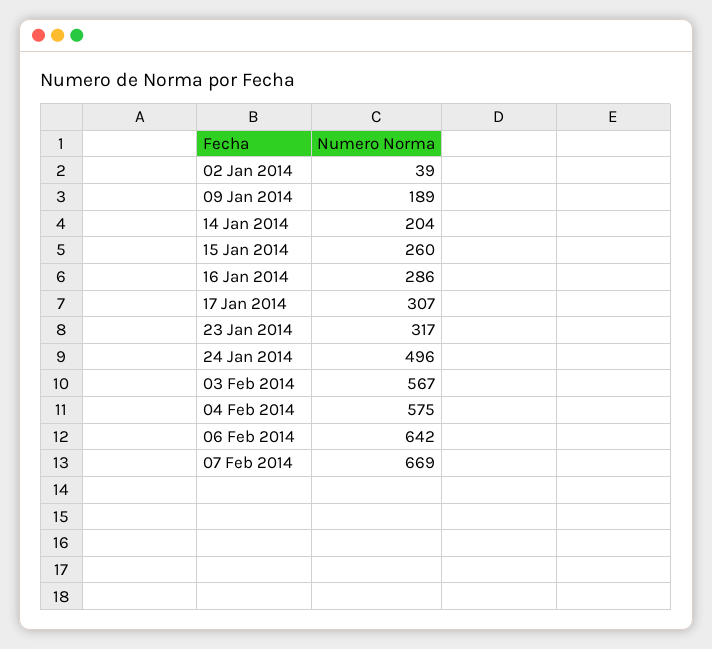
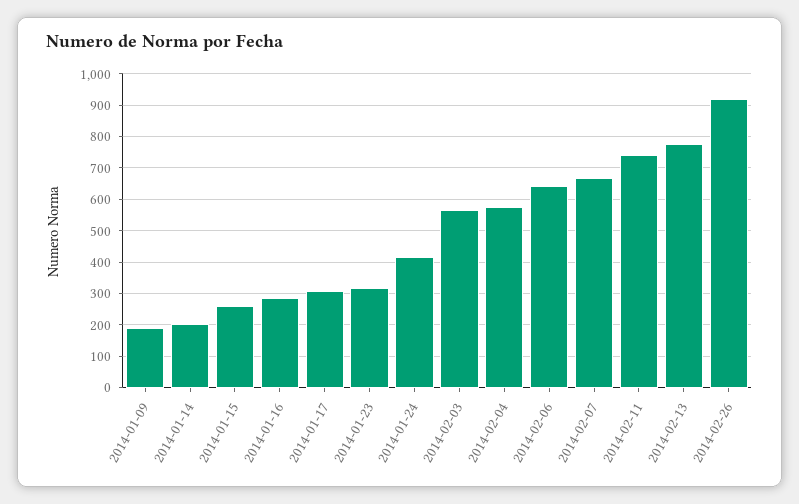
02 Jan 2014: 39 -> none
24 Jan 2014: 496 -> 420
2014-02-11: none -> 740
2014-02-13: none -> 780
2014-02-26: none -> 920

